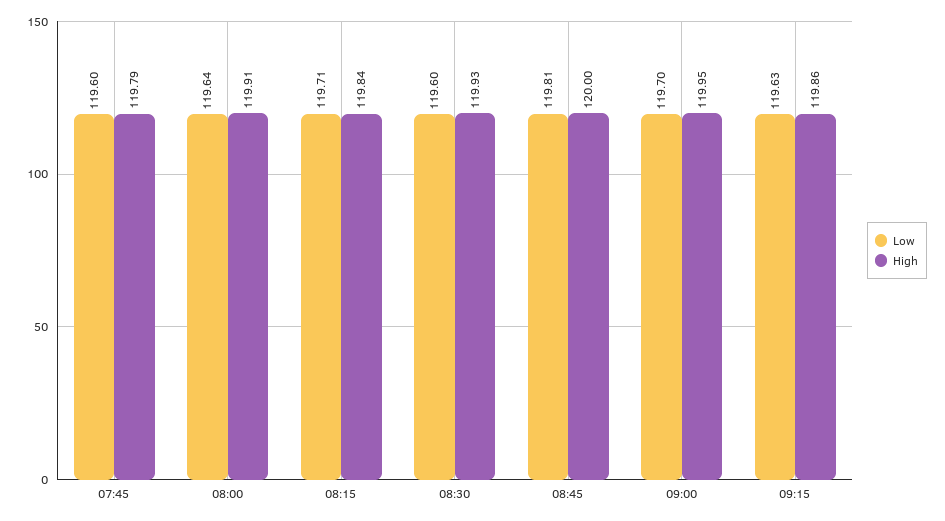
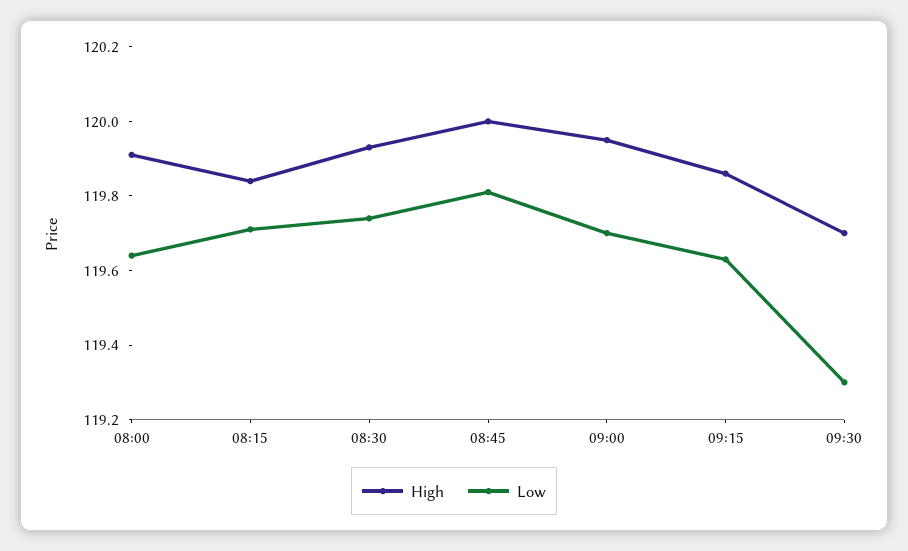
Low, 07:45: 119.6 -> none
High, 07:45: 119.79 -> none
Low, 08:30: 119.6 -> 119.75
High, 09:30: none -> 119.7
Low, 09:30: none -> 119.3

